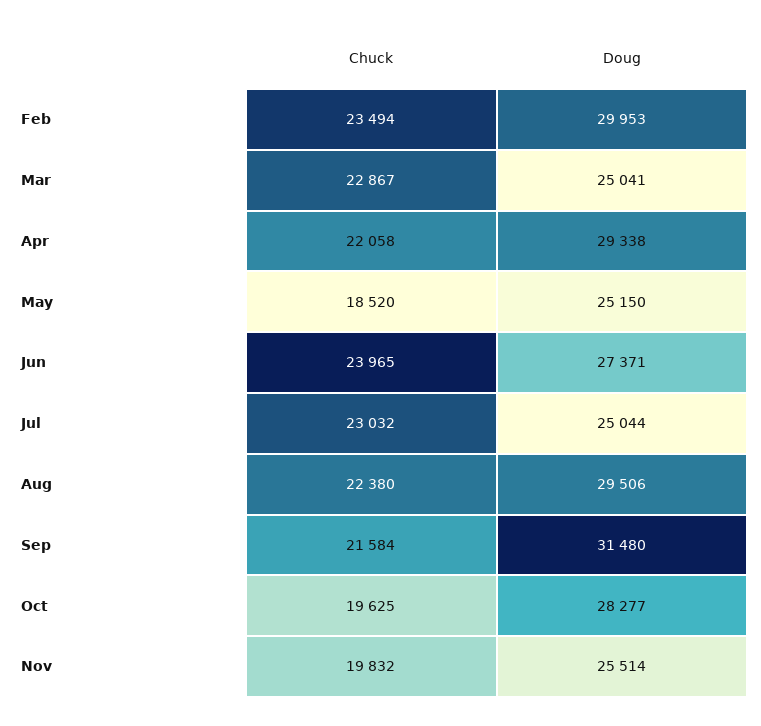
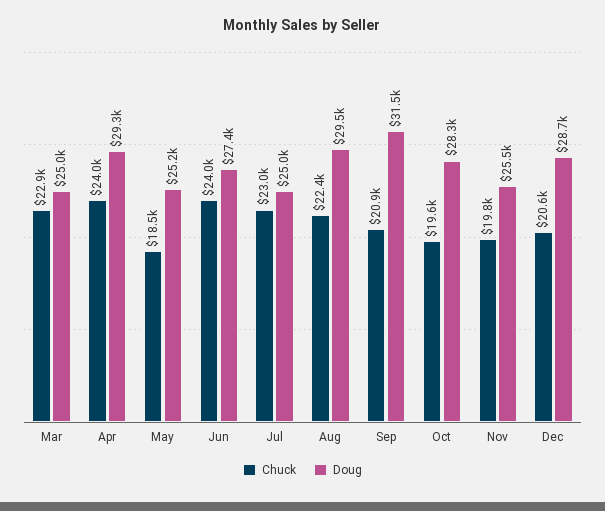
Chuck, Feb: 23494 -> none
Doug, Feb: 29953 -> none
Chuck, Apr: 22058 -> 24000
Chuck, Sep: 21584 -> 20900
Chuck, Dec: none -> 20600
Doug, Dec: none -> 28700

